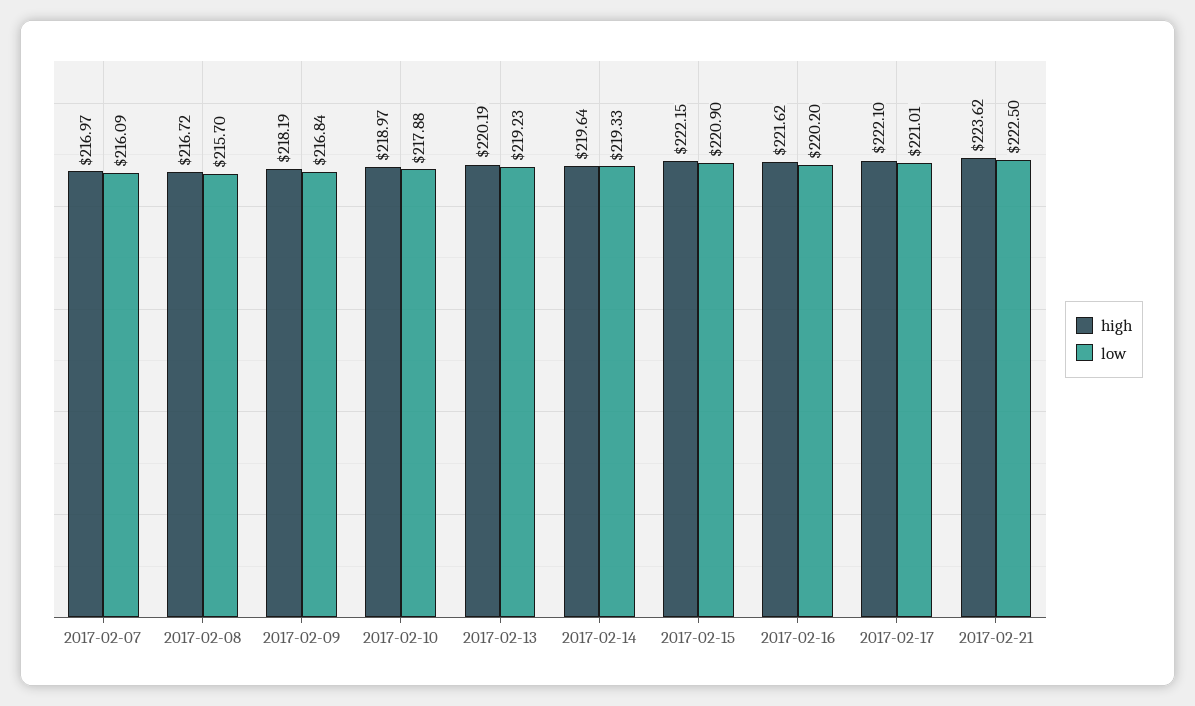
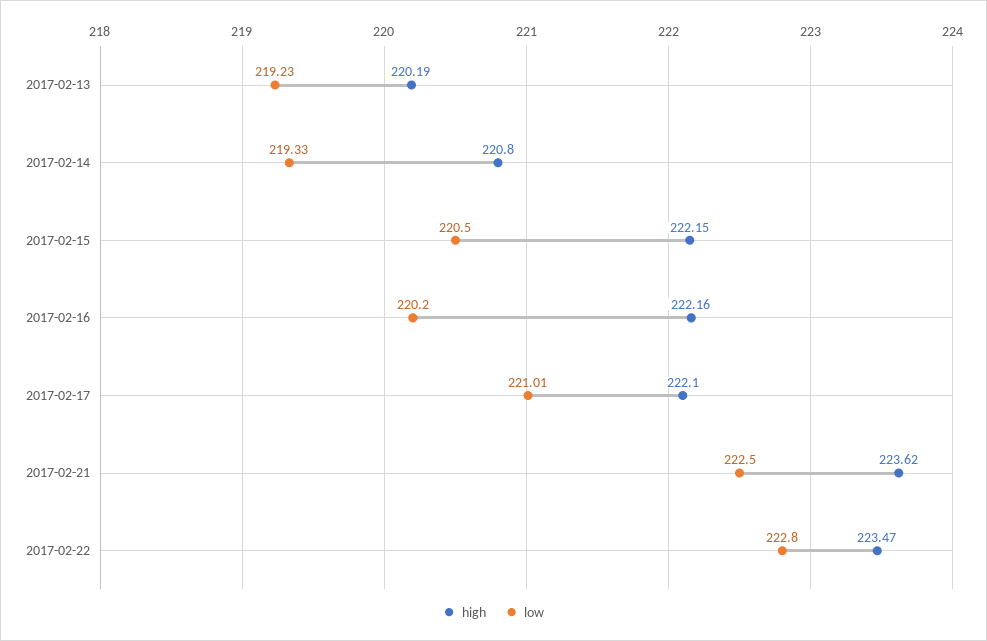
high, 2017-02-07: 216.97 -> none
low, 2017-02-07: 216.09 -> none
high, 2017-02-08: 216.72 -> none
low, 2017-02-08: 215.7 -> none
high, 2017-02-09: 218.19 -> none
low, 2017-02-09: 216.84 -> none
high, 2017-02-10: 218.97 -> none
low, 2017-02-10: 217.88 -> none
high, 2017-02-14: 219.64 -> 220.8
low, 2017-02-15: 220.9 -> 220.5
high, 2017-02-16: 221.62 -> 222.16
high, 2017-02-22: none -> 223.47
low, 2017-02-22: none -> 222.8

